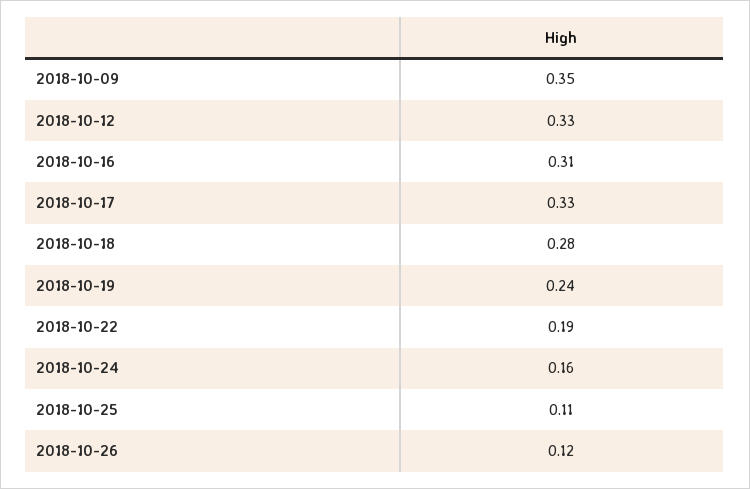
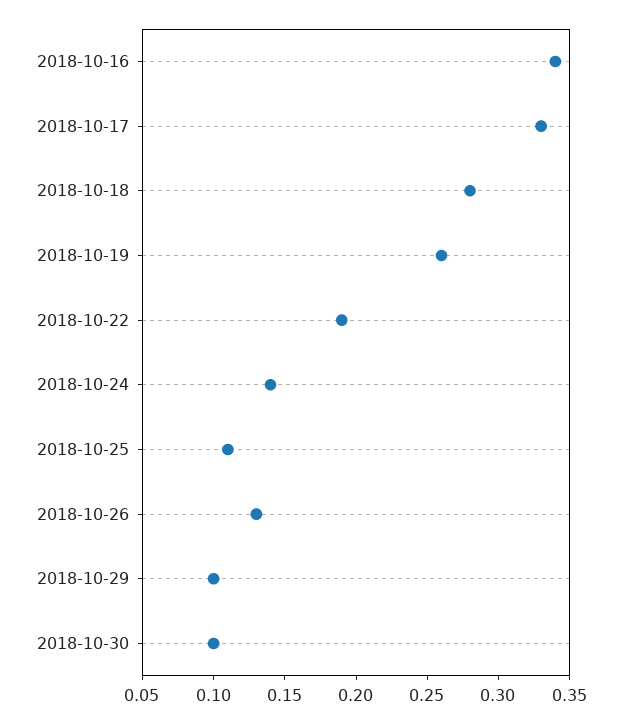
2018-10-09: 0.35 -> none
2018-10-12: 0.33 -> none
2018-10-16: 0.31 -> 0.34
2018-10-19: 0.24 -> 0.26
2018-10-24: 0.16 -> 0.14
2018-10-26: 0.12 -> 0.13
2018-10-29: none -> 0.1
2018-10-30: none -> 0.1

